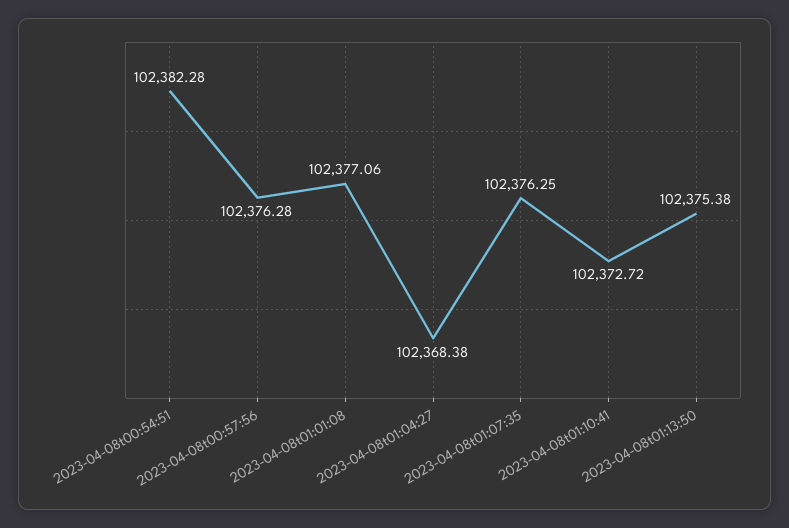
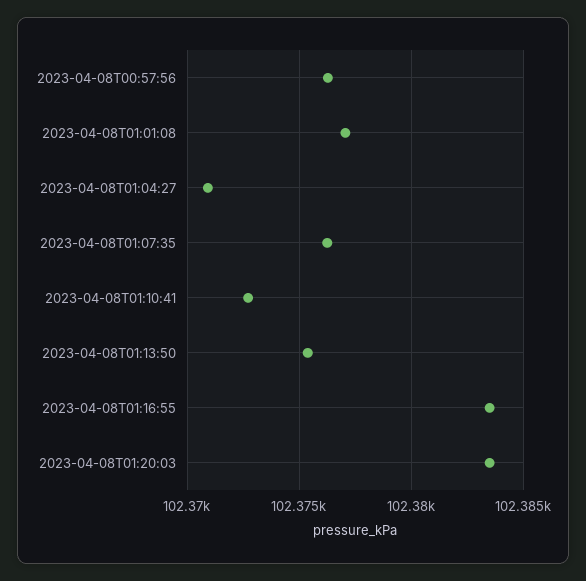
2023-04-08t00:54:51: 102382.28 -> none
2023-04-08t01:04:27: 102368.38 -> 102371
2023-04-08T01:16:55: none -> 102383.5
2023-04-08T01:20:03: none -> 102383.5

